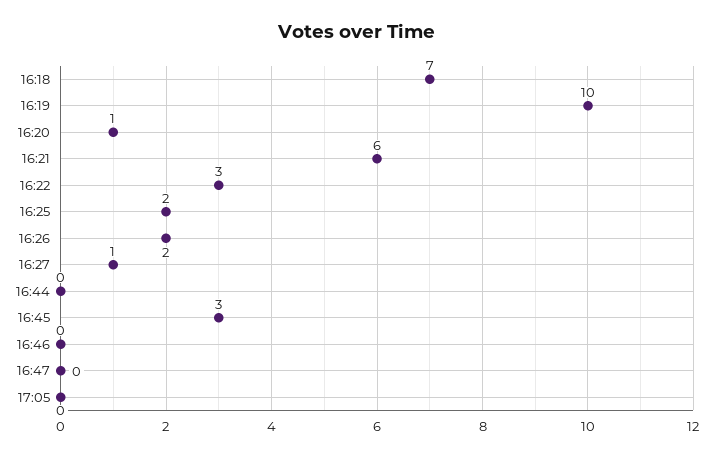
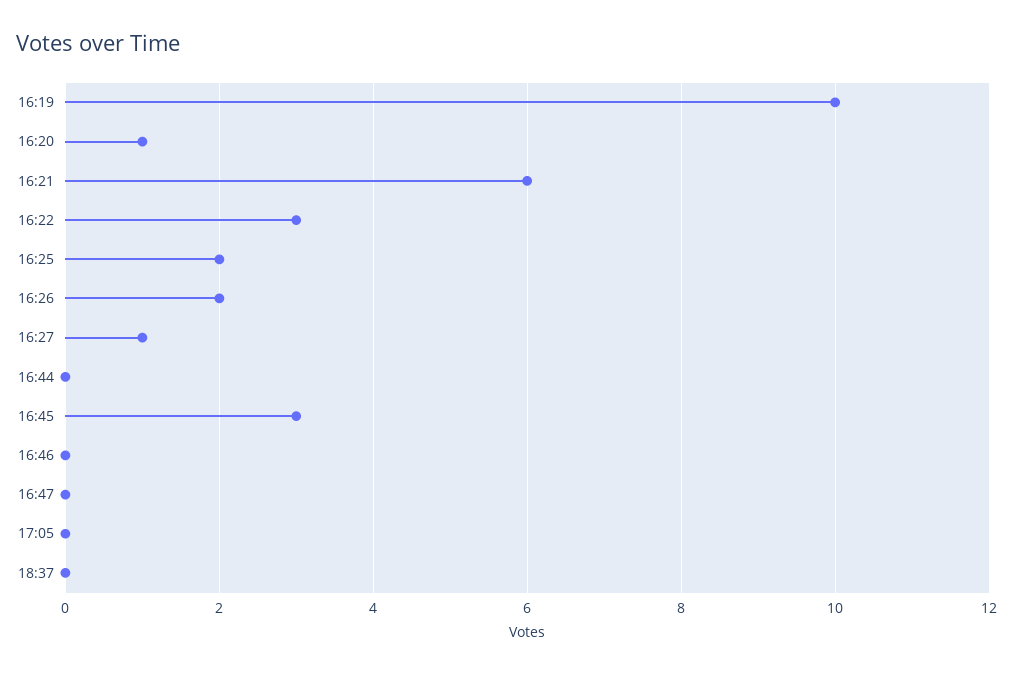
16:18: 7 -> none
18:37: none -> 0

